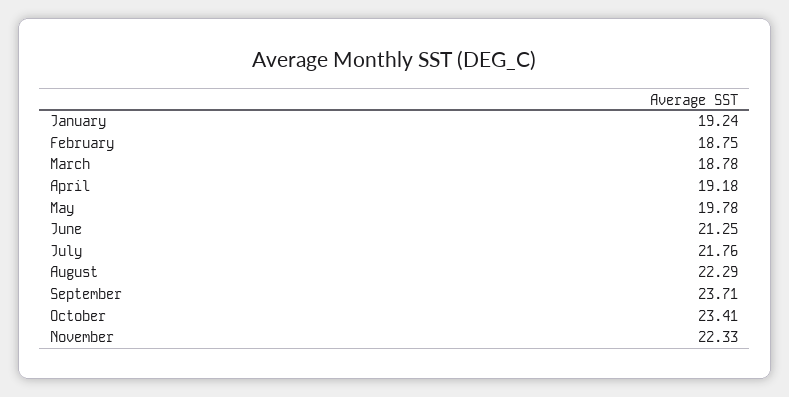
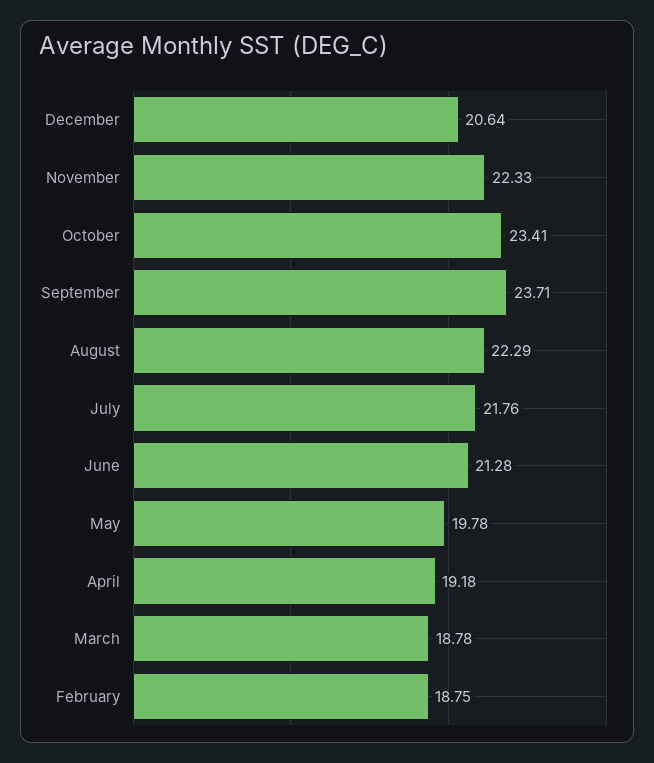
January: 19.24 -> none
June: 21.25 -> 21.28
December: none -> 20.64

